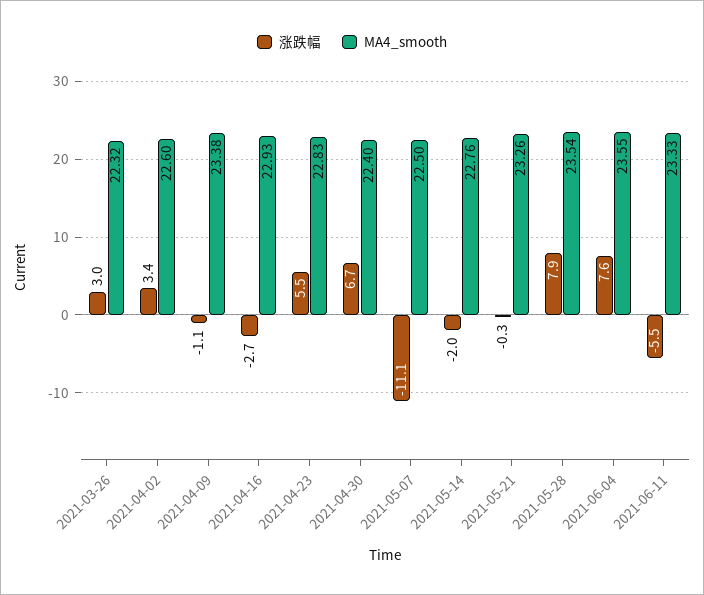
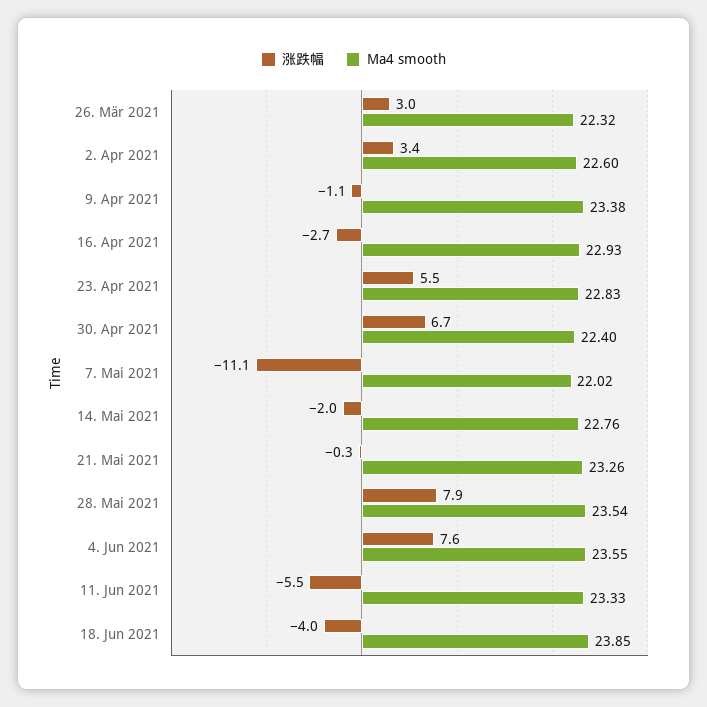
MA4_smooth, 2021-05-07: 22.5 -> 22.02
涨跌幅, 18. Jun 2021: none -> -4
MA4_smooth, 18. Jun 2021: none -> 23.85

